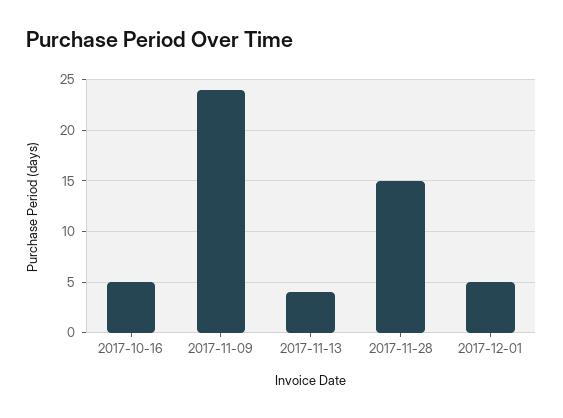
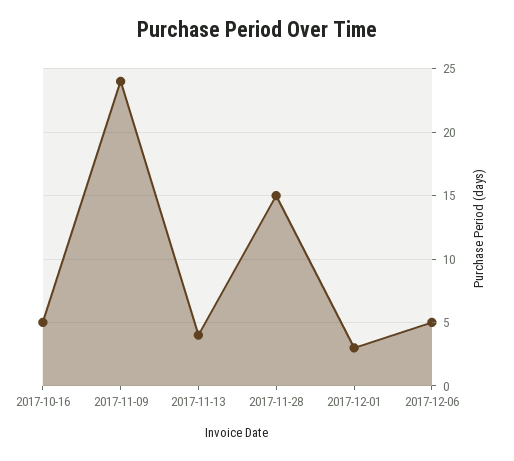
2017-12-01: 5 -> 3
2017-12-06: none -> 5

